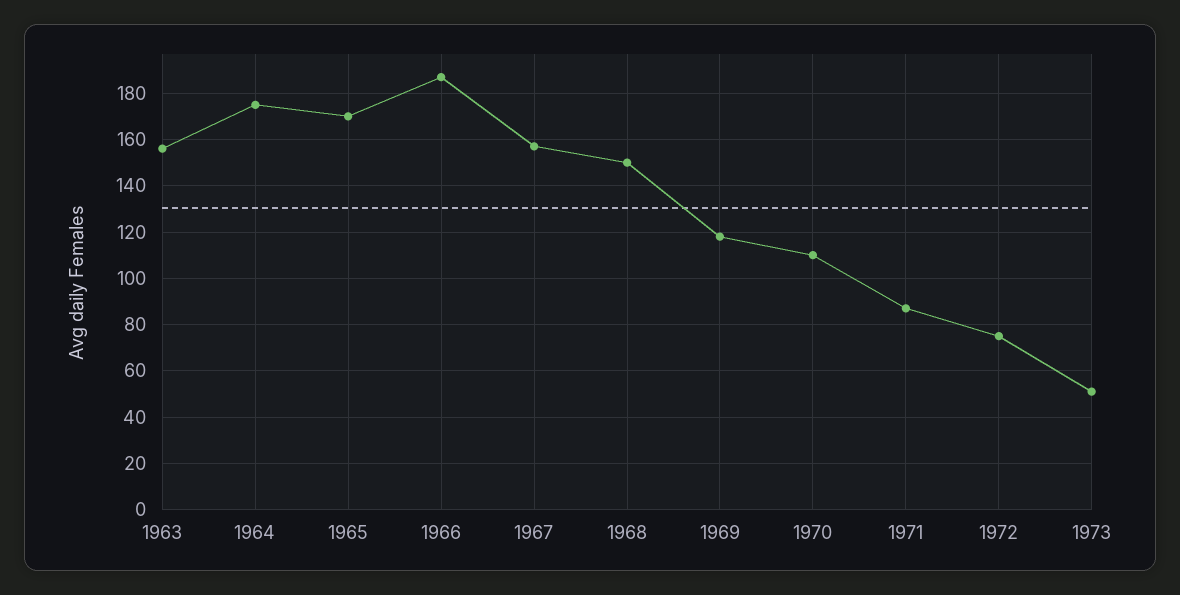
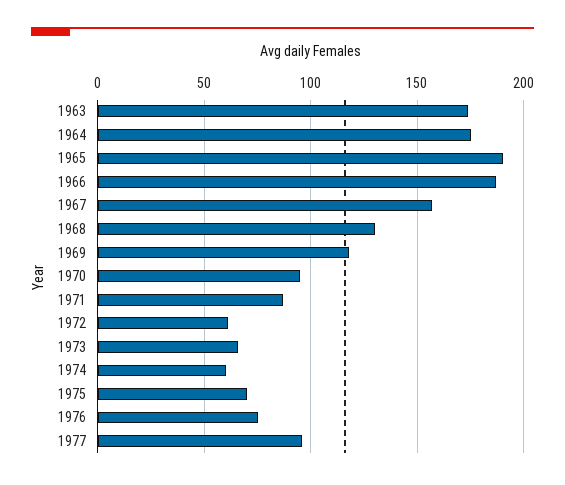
1963: 155 -> 175
1965: 170 -> 190
1968: 150 -> 130
1970: 110 -> 95
1972: 75 -> 60
1973: 50 -> 65
1974: none -> 60
1975: none -> 70
1976: none -> 75
1977: none -> 95

